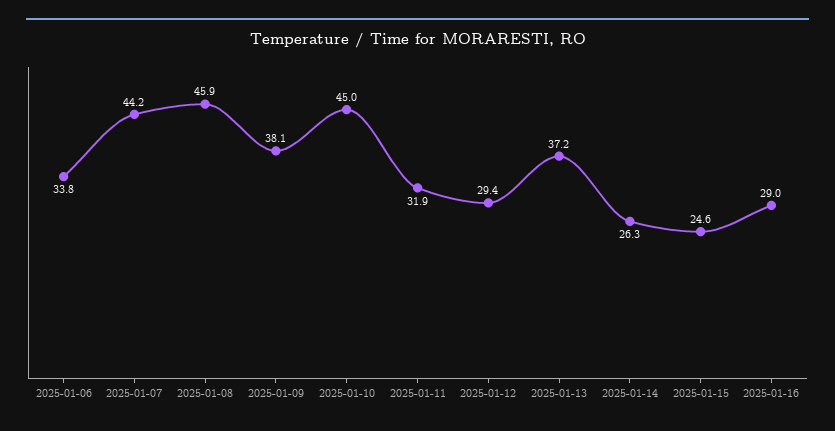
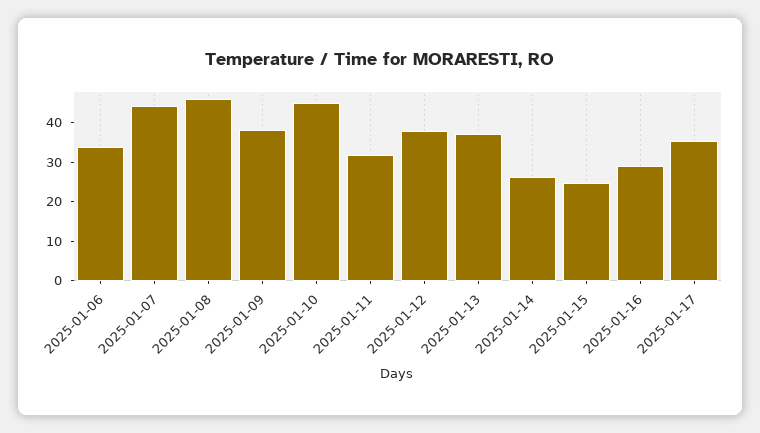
2025-01-12: 29.4 -> 37.5
2025-01-17: none -> 35

